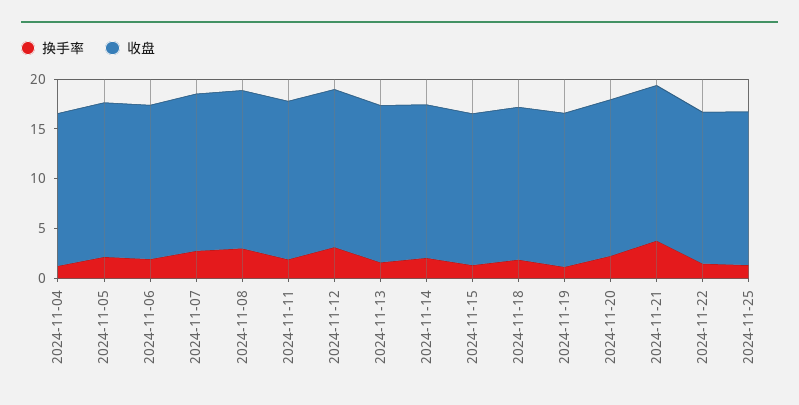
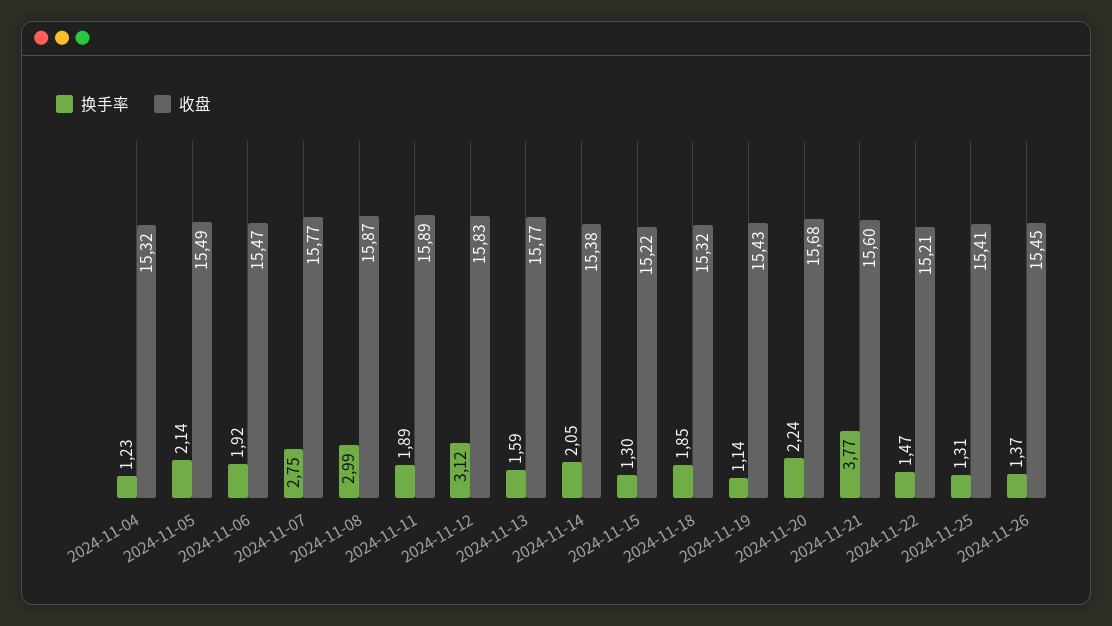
换手率, 2024-11-26: none -> 1.37
收盘, 2024-11-26: none -> 15.45

